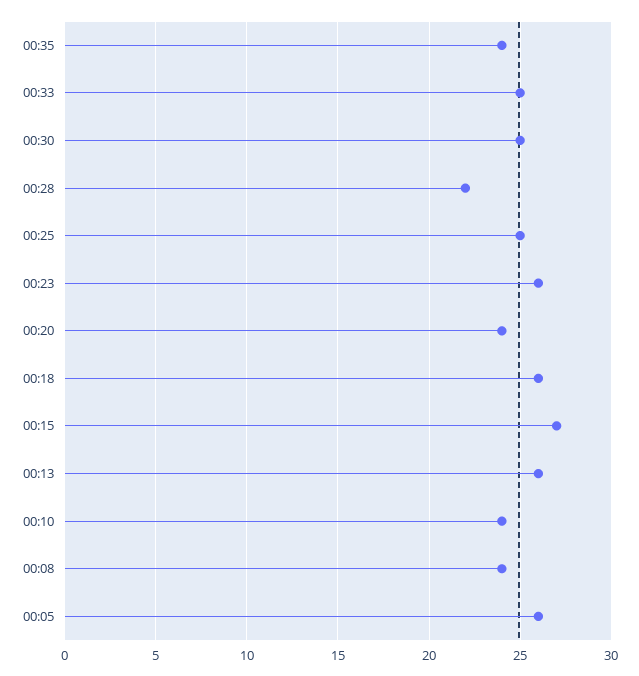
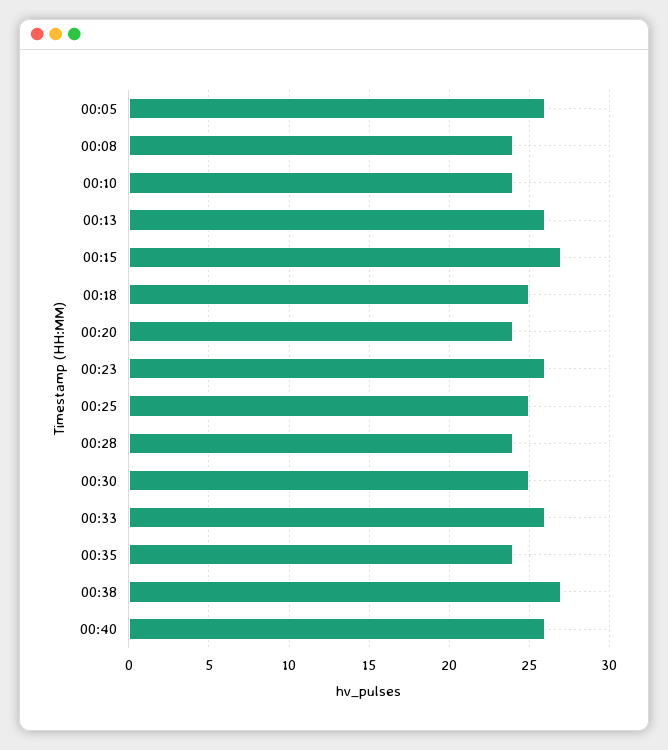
00:33: 25 -> 26
00:28: 22 -> 24
00:18: 26 -> 25
00:38: none -> 27
00:40: none -> 26

